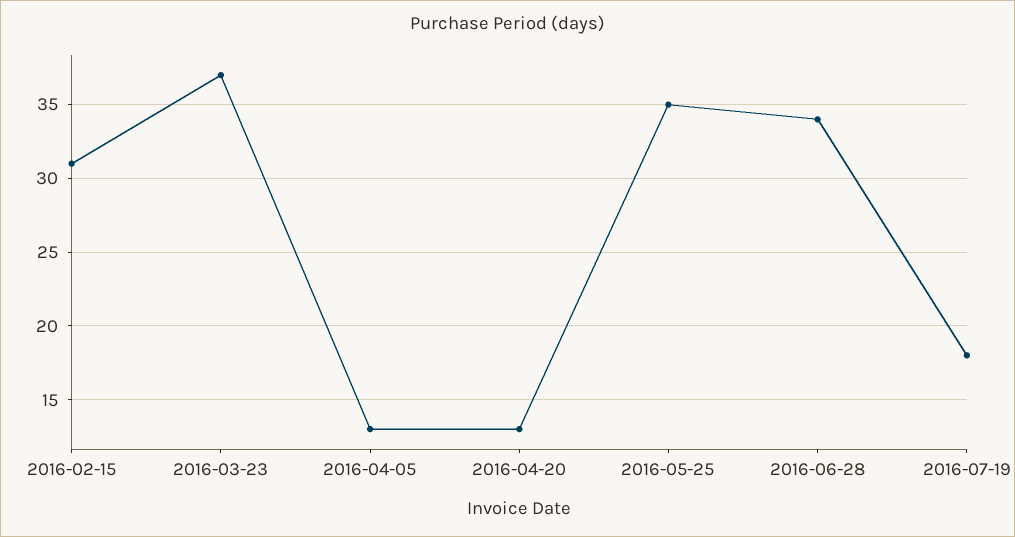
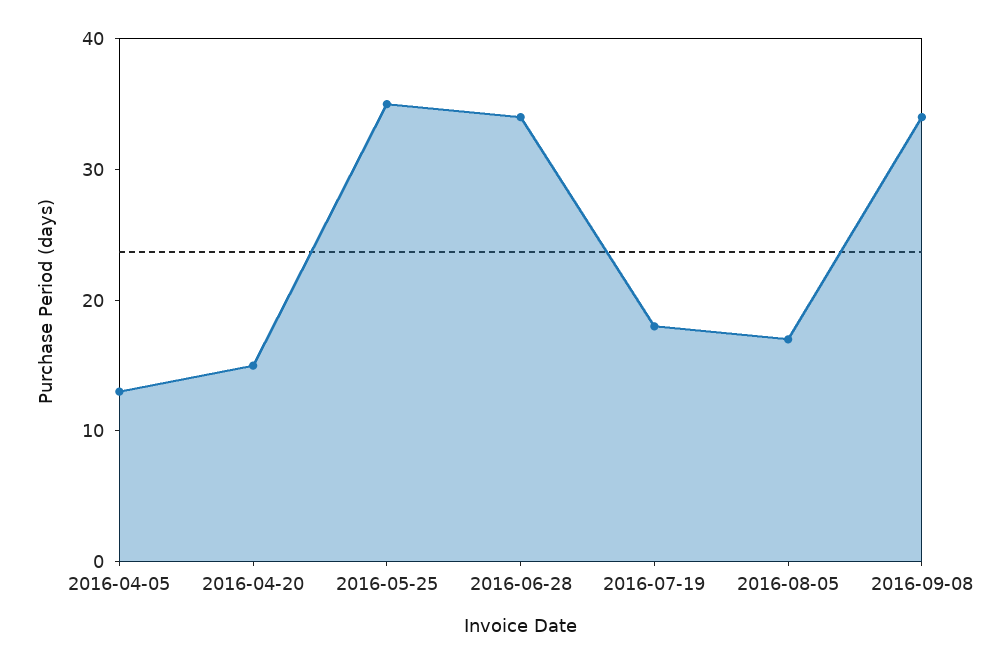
2016-02-15: 31 -> none
2016-03-23: 37 -> none
2016-04-20: 13 -> 15
2016-08-05: none -> 17
2016-09-08: none -> 34

